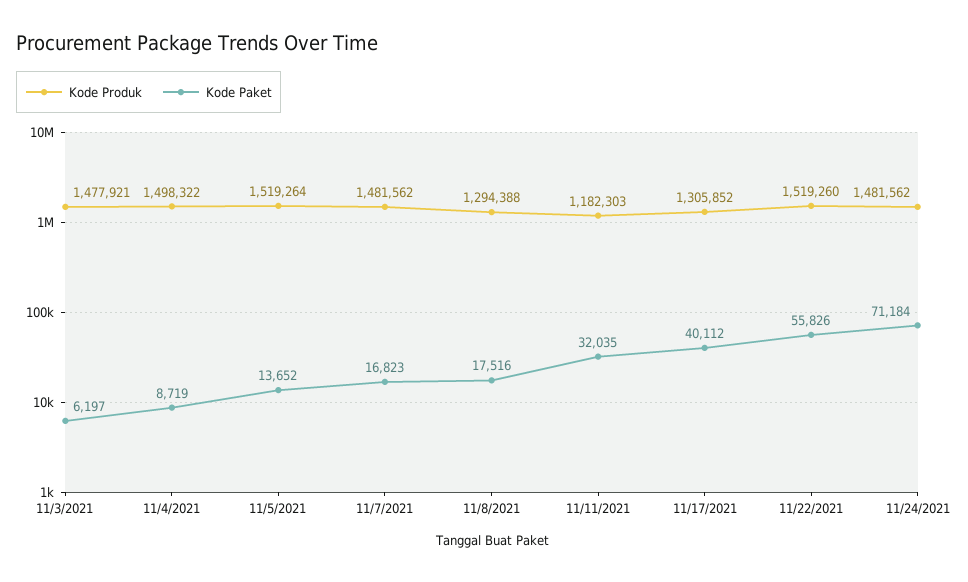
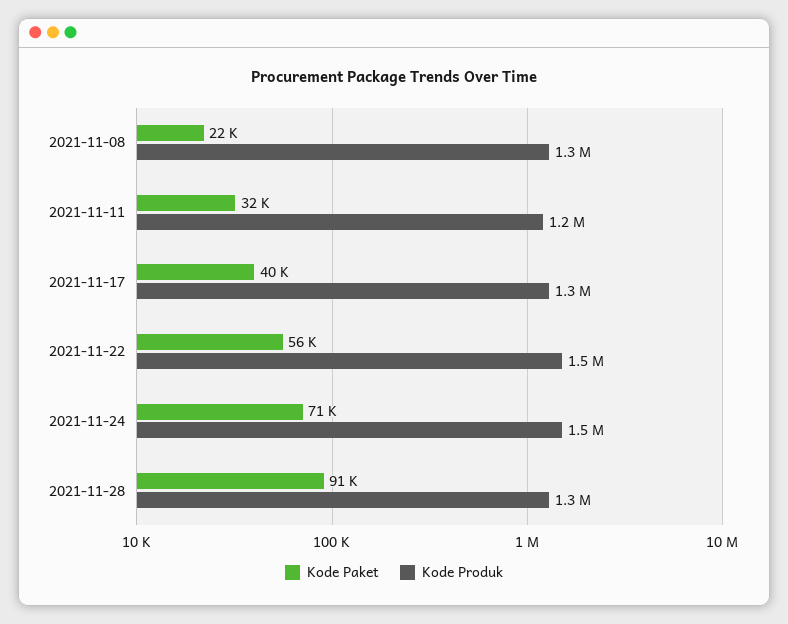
Kode Produk, 11/3/2021: 1477921 -> none
Kode Paket, 11/3/2021: 6197 -> none
Kode Produk, 11/4/2021: 1498322 -> none
Kode Paket, 11/4/2021: 8719 -> none
Kode Produk, 11/5/2021: 1519264 -> none
Kode Paket, 11/5/2021: 13652 -> none
Kode Produk, 11/7/2021: 1481562 -> none
Kode Paket, 11/7/2021: 16823 -> none
Kode Paket, 11/8/2021: 17516 -> 22000
Kode Paket, 2021-11-28: none -> 91000
Kode Produk, 2021-11-28: none -> 1300000

